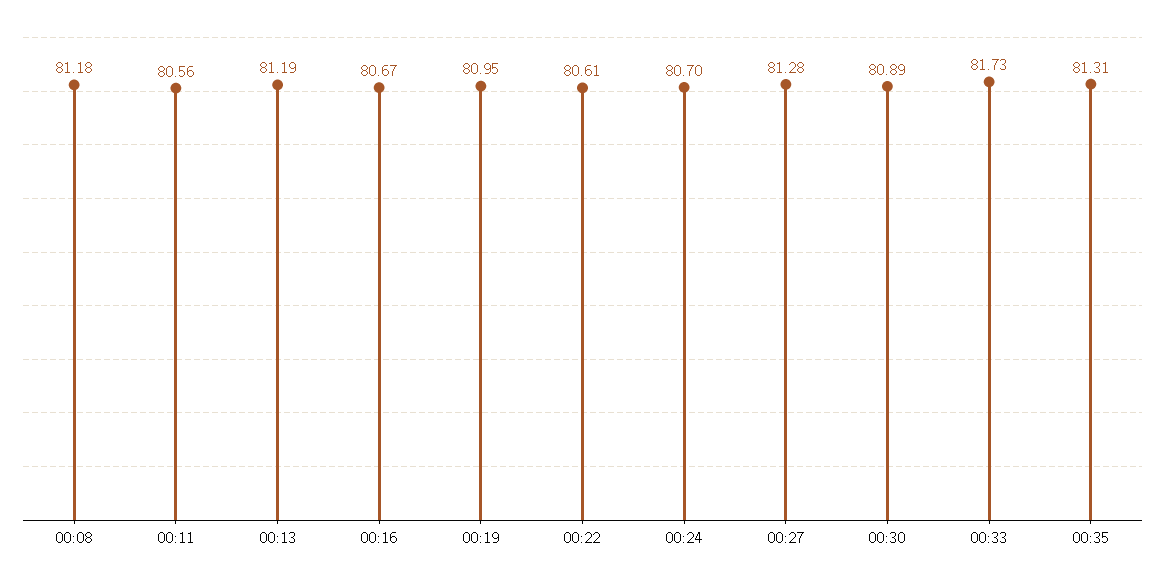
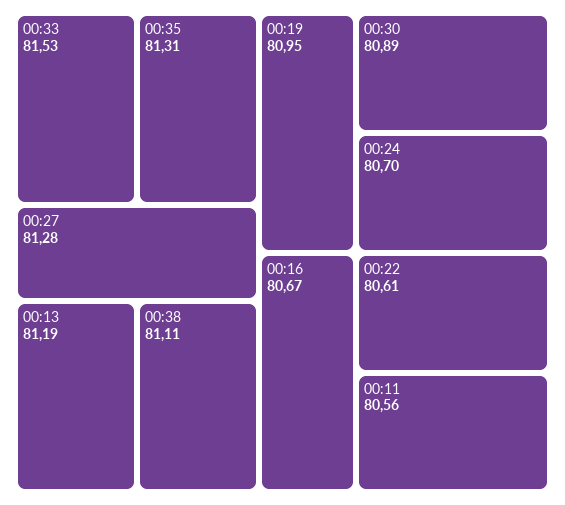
00:08: 81.18 -> none
00:33: 81.73 -> 81.53
00:38: none -> 81.11

